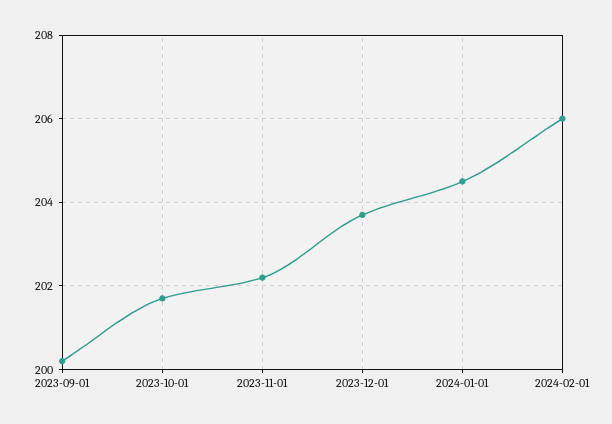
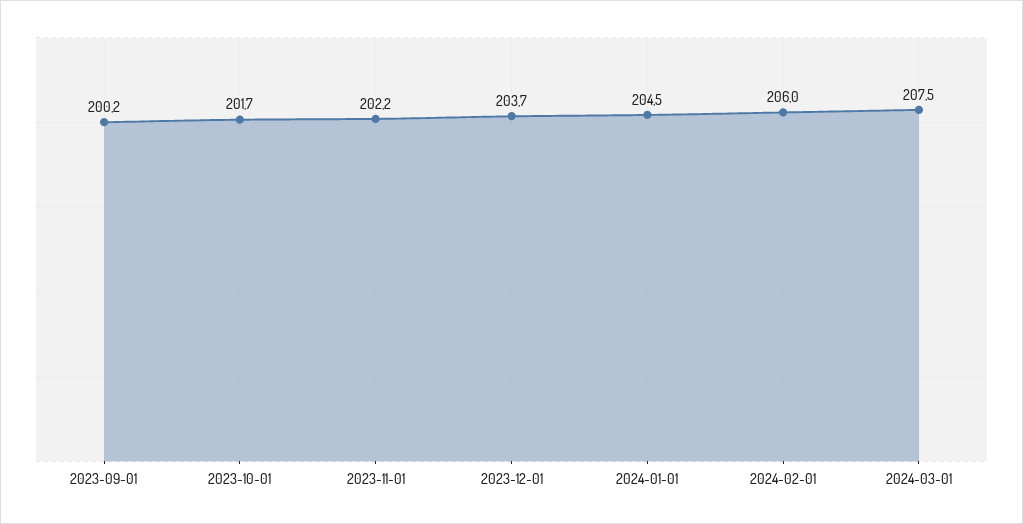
2024-03-01: none -> 207.5

